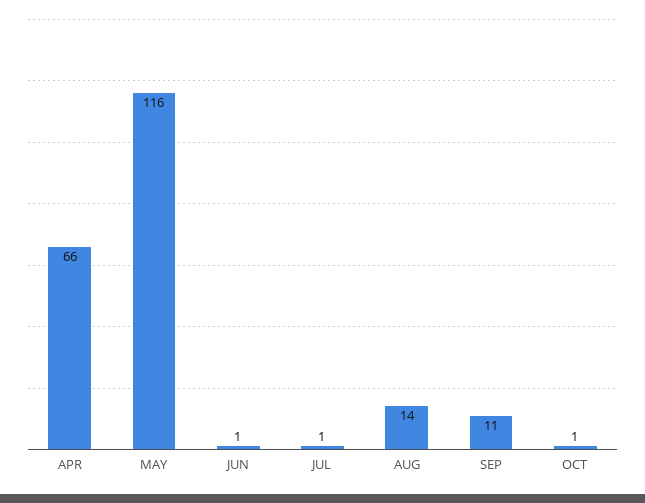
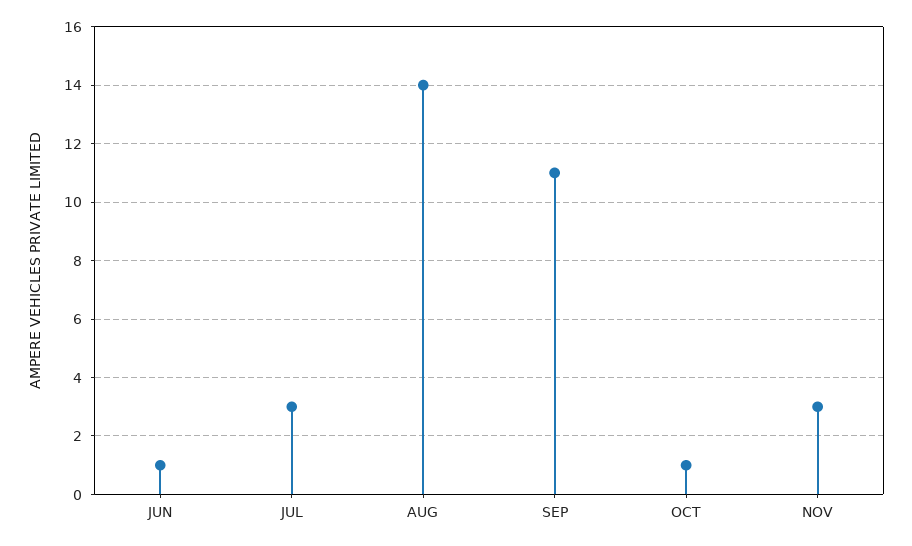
APR: 66 -> none
MAY: 116 -> none
JUL: 1 -> 3
NOV: none -> 3

